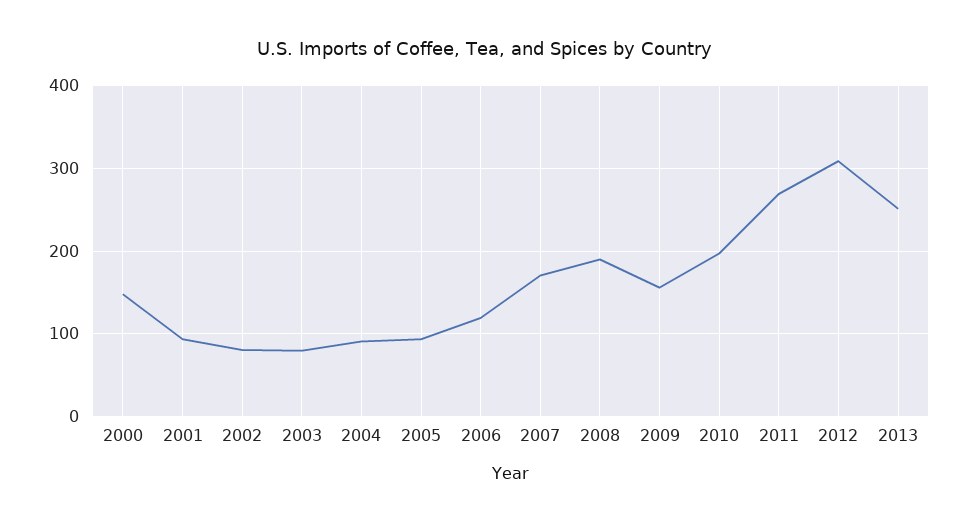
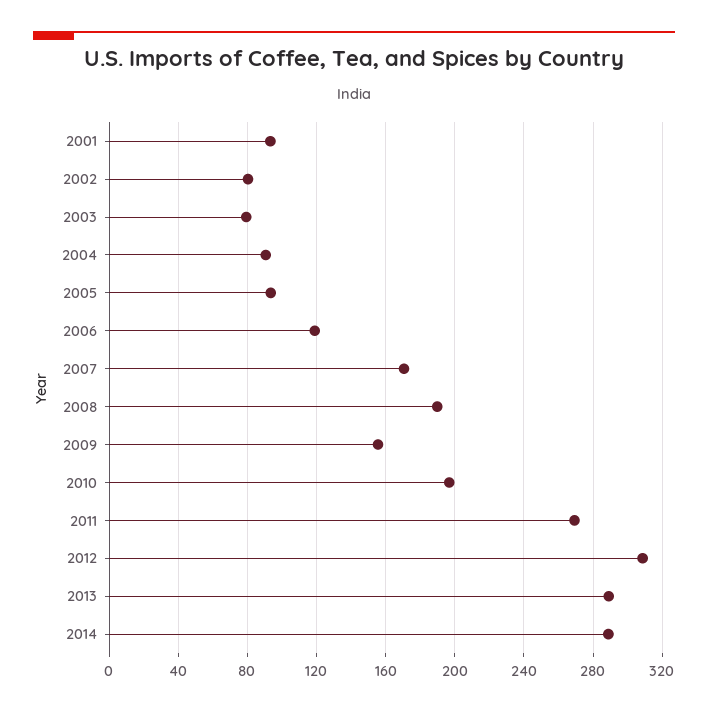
2000: 150 -> none
2013: 250 -> 290
2014: none -> 290

